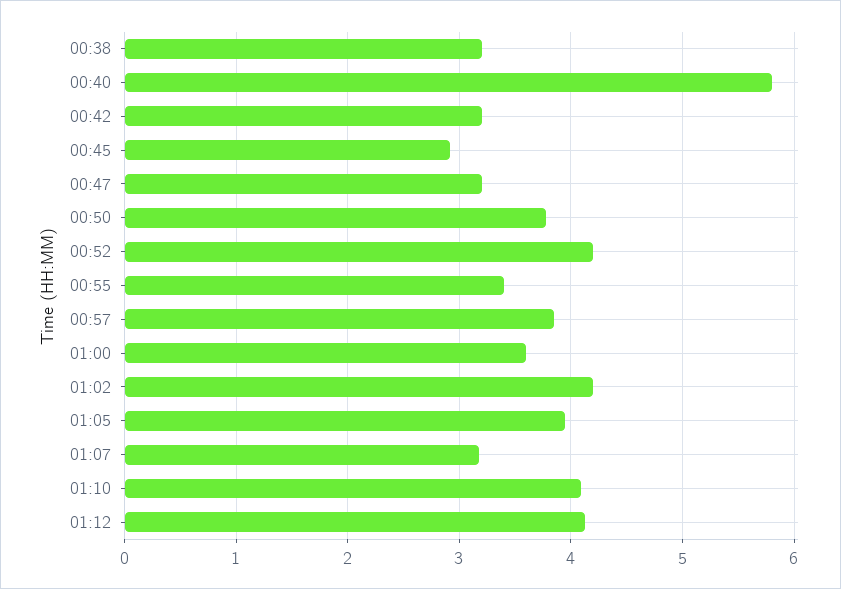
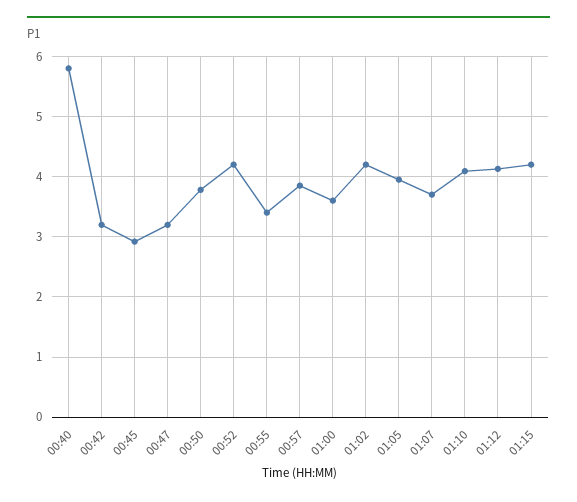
00:38: 3.2 -> none
01:07: 3.2 -> 3.7
01:15: none -> 4.2

